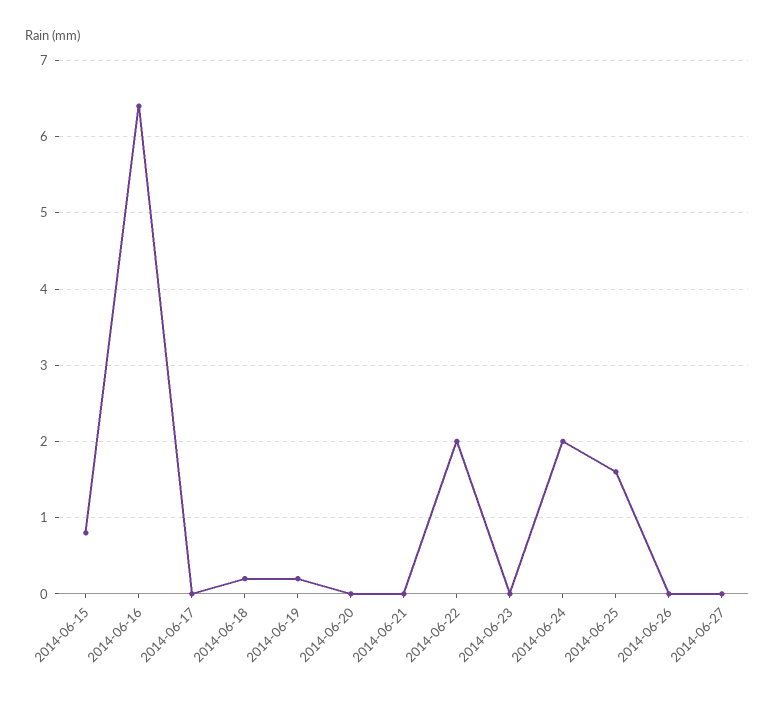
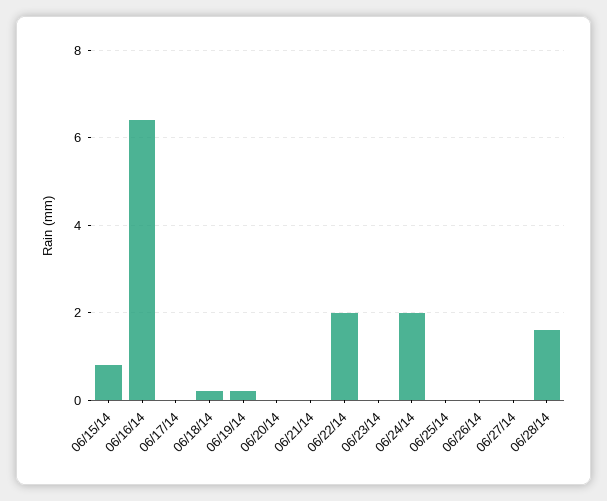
2014-06-25: 1.6 -> 0
06/28/14: none -> 1.5

